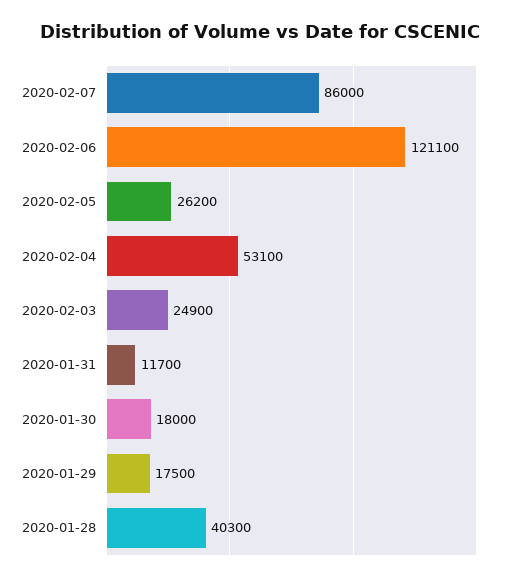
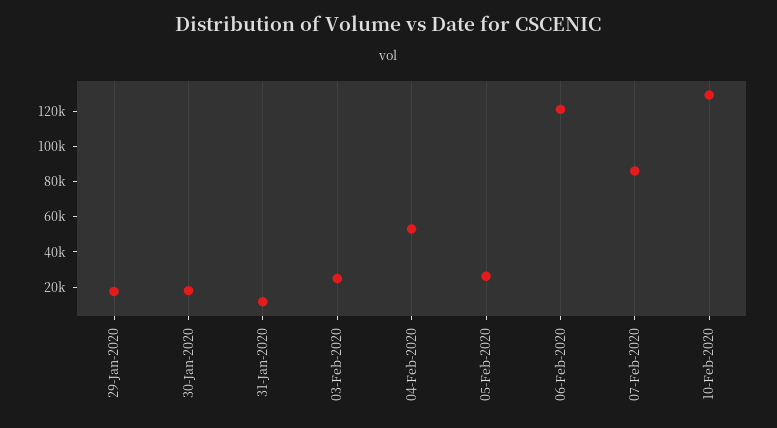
2020-01-28: 40300 -> none
10-Feb-2020: none -> 130000

